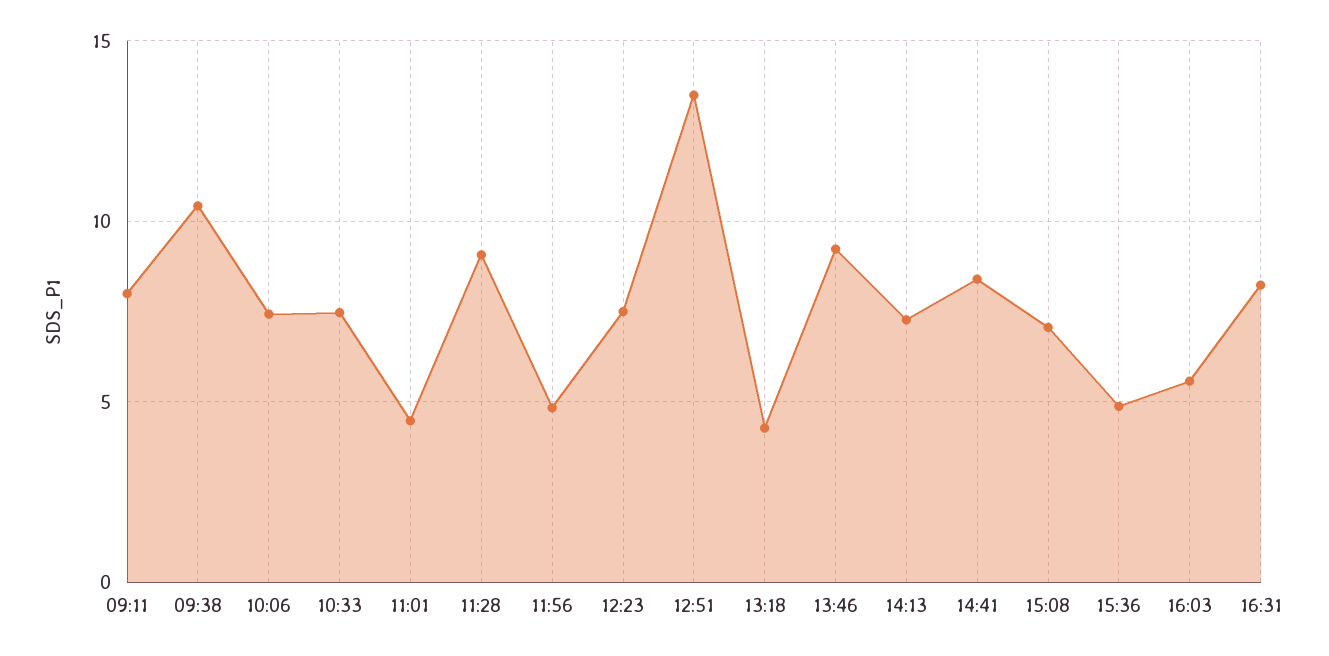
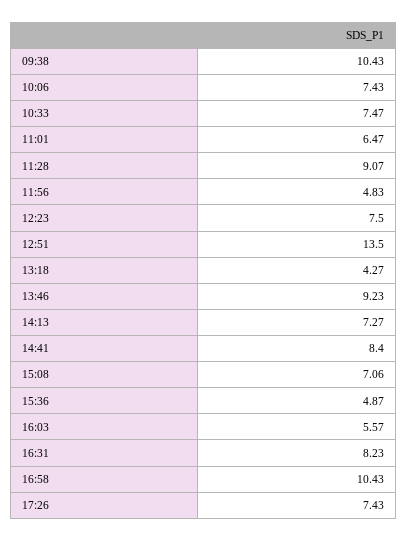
09:11: 8 -> none
11:01: 4.5 -> 6.47
16:58: none -> 10.43
17:26: none -> 7.43

